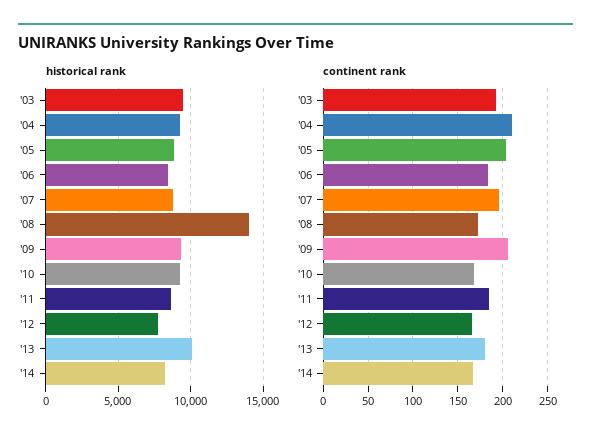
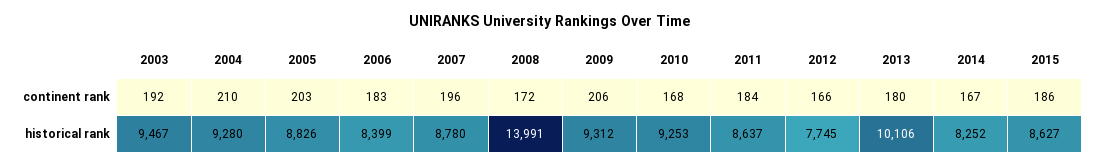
continent rank, 2015: none -> 186
historical rank, 2015: none -> 8627

